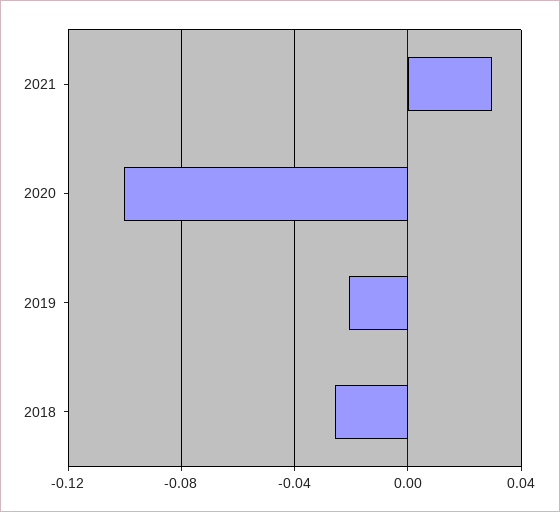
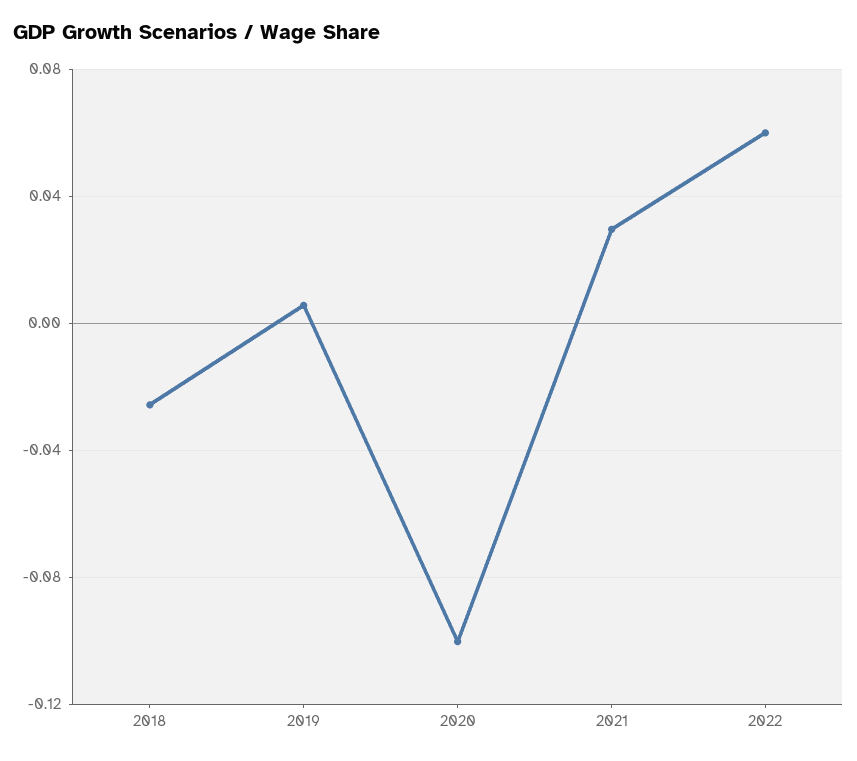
2019: -0.02 -> 0.005
2022: none -> 0.06

